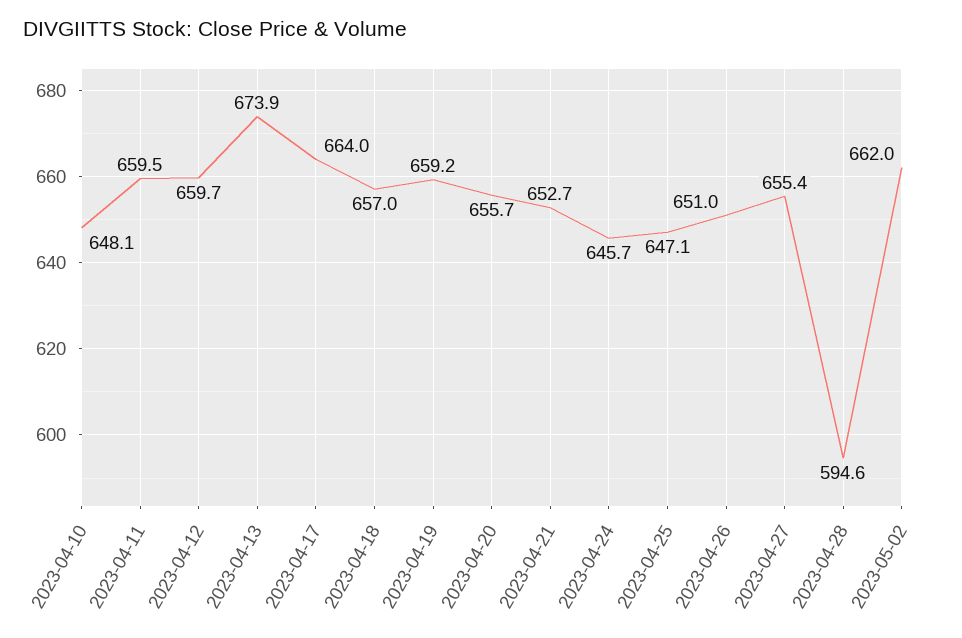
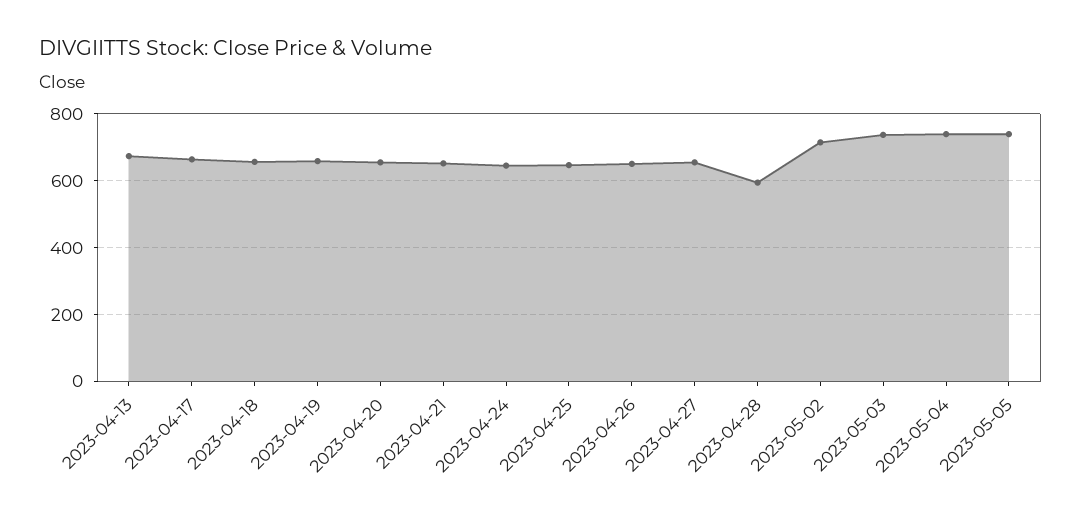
2023-04-10: 648.1 -> none
2023-04-11: 659.5 -> none
2023-04-12: 659.7 -> none
2023-05-02: 662 -> 720
2023-05-03: none -> 740
2023-05-04: none -> 740
2023-05-05: none -> 740

